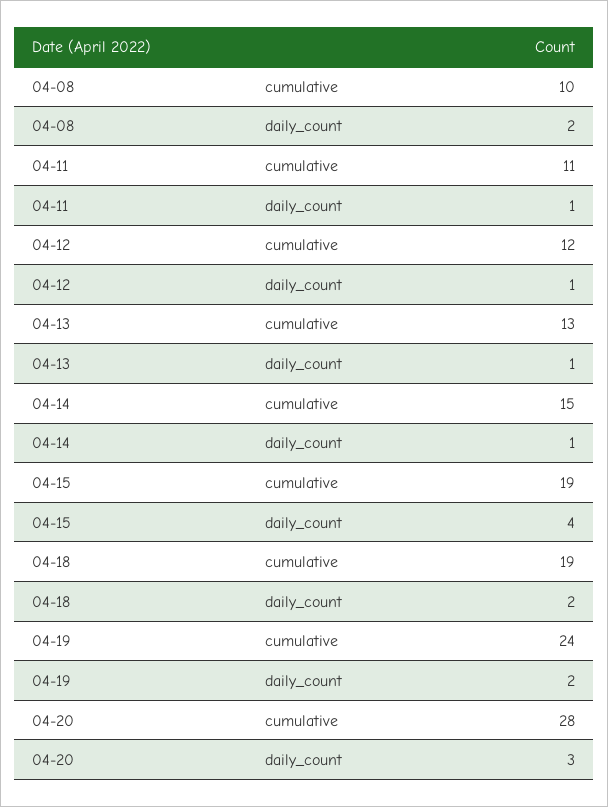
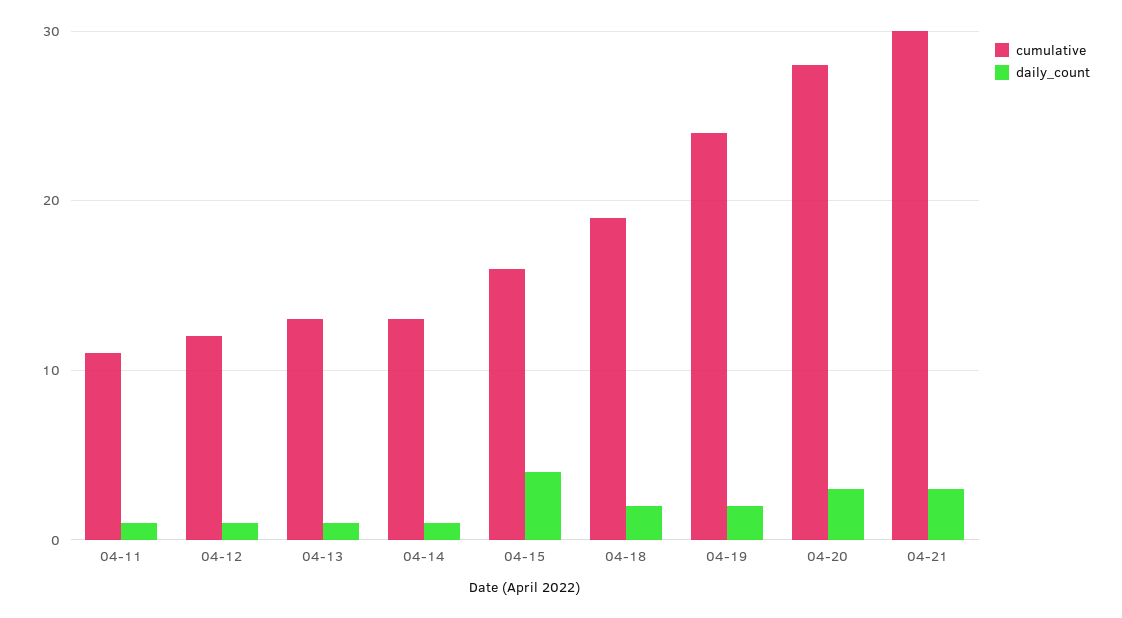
cumulative, 04-08: 10 -> none
daily_count, 04-08: 2 -> none
cumulative, 04-14: 15 -> 13
cumulative, 04-15: 19 -> 16
cumulative, 04-21: none -> 30
daily_count, 04-21: none -> 3

